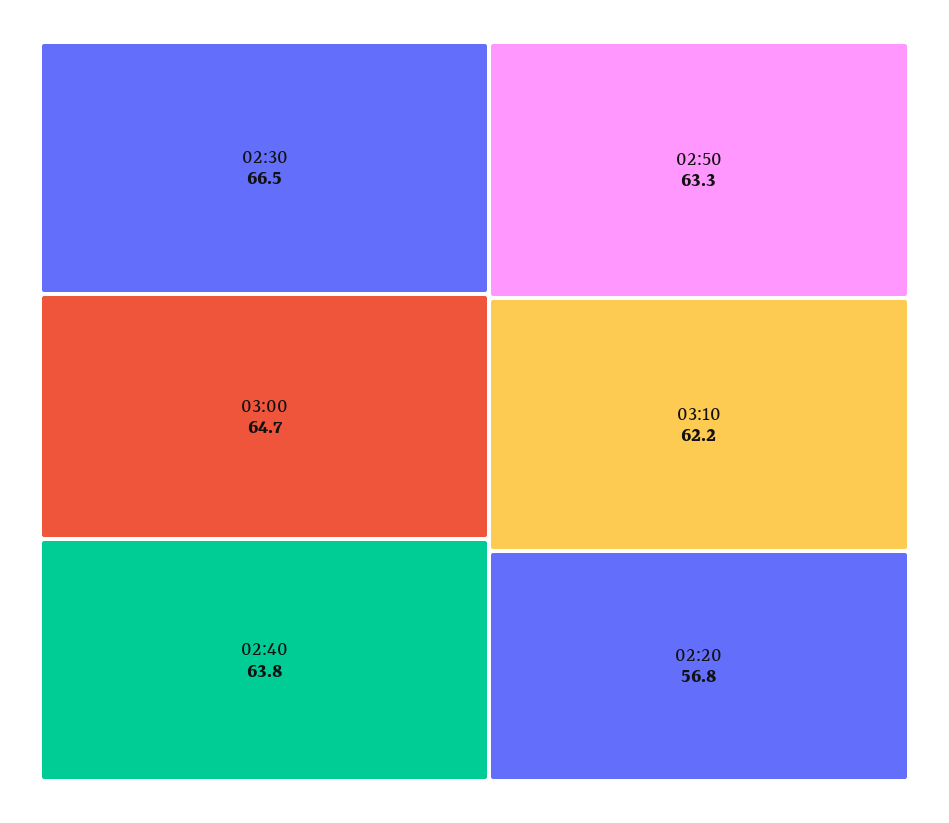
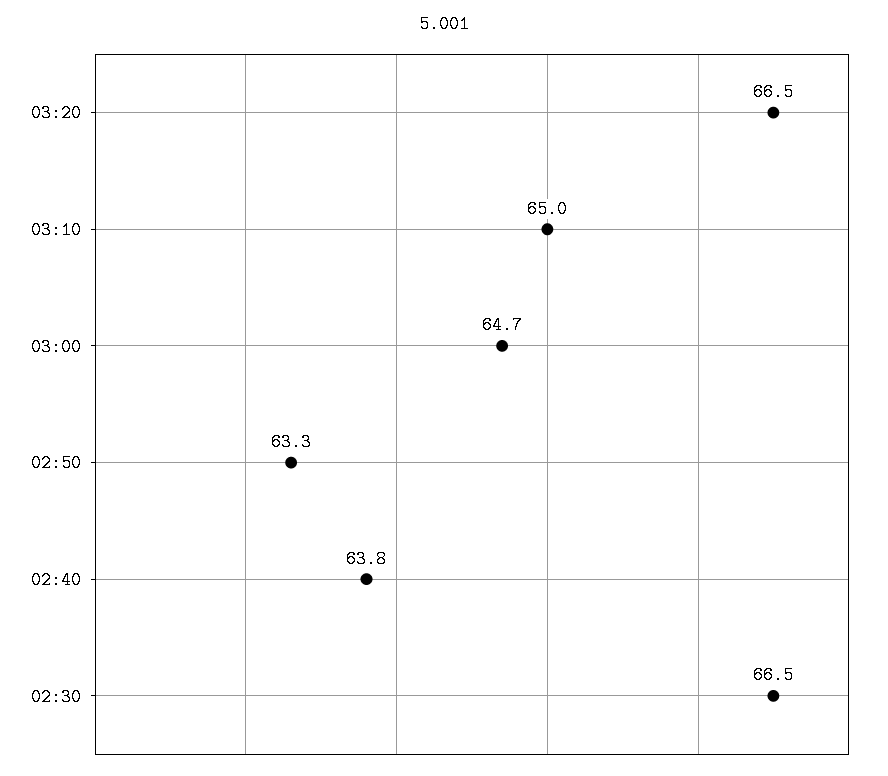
03:10: 62.2 -> 65
02:20: 56.8 -> none
03:20: none -> 66.5

